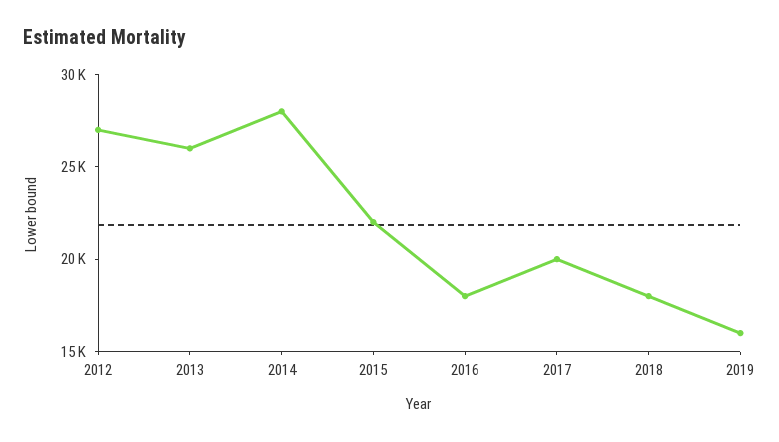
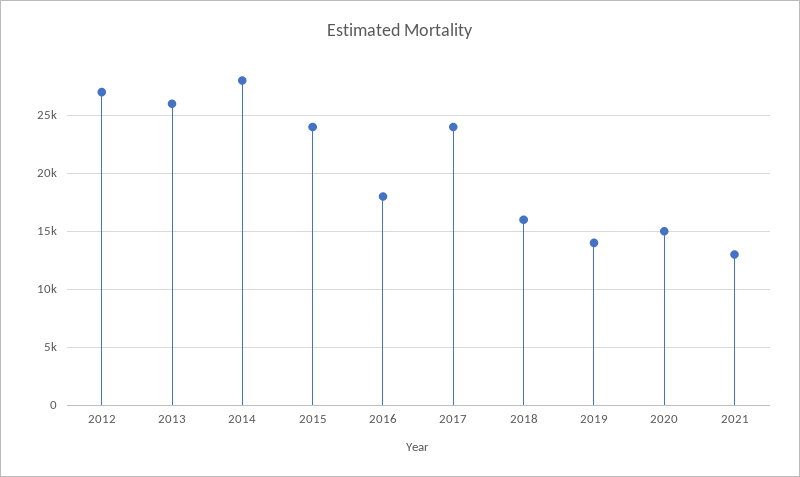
2015: 22000 -> 24000
2017: 20000 -> 24000
2018: 18000 -> 16000
2019: 16000 -> 14000
2020: none -> 15000
2021: none -> 13000

